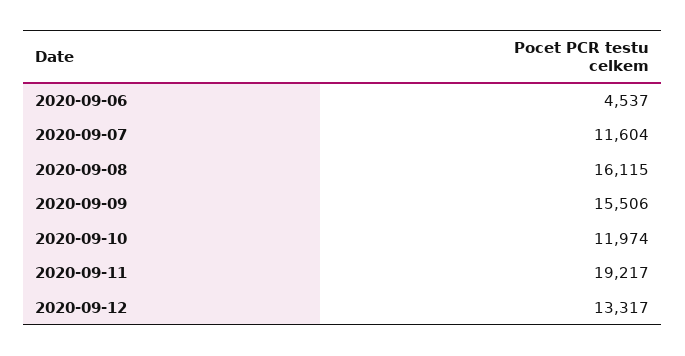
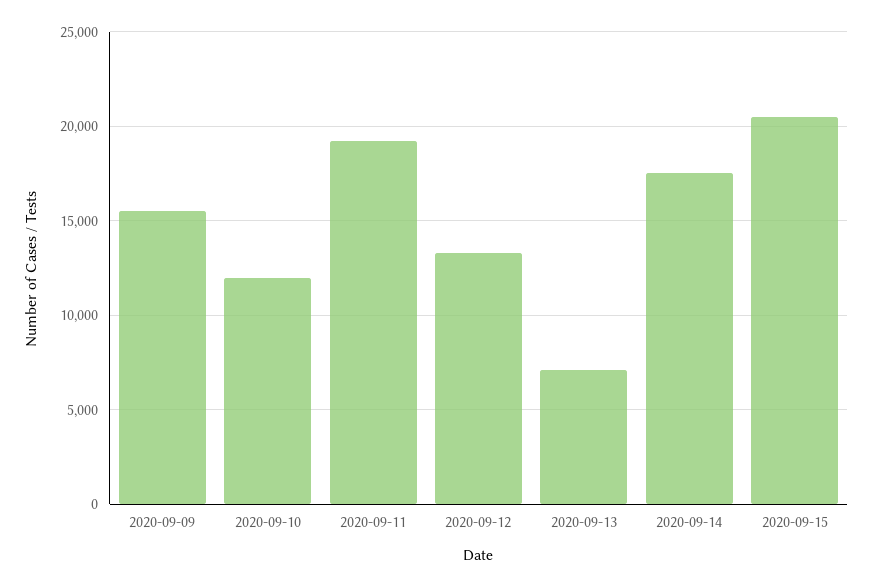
2020-09-06: 4537 -> none
2020-09-07: 11604 -> none
2020-09-08: 16115 -> none
2020-09-13: none -> 7000
2020-09-14: none -> 17500
2020-09-15: none -> 20500

